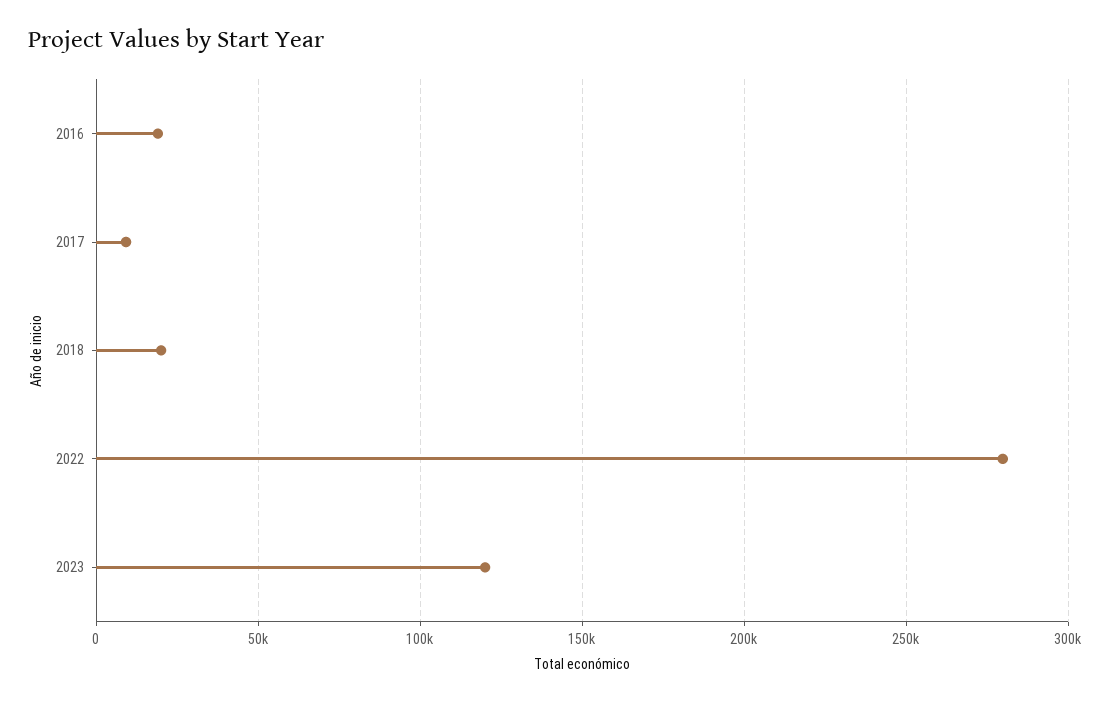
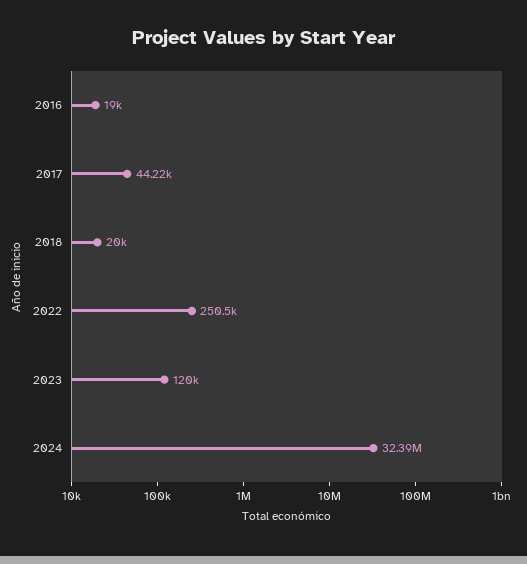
2017: 10000 -> 44220
2022: 280000 -> 250500
2024: none -> 32390000

